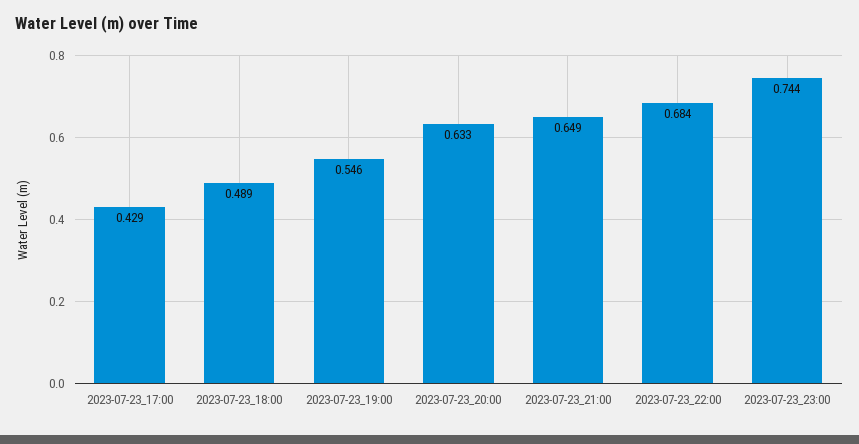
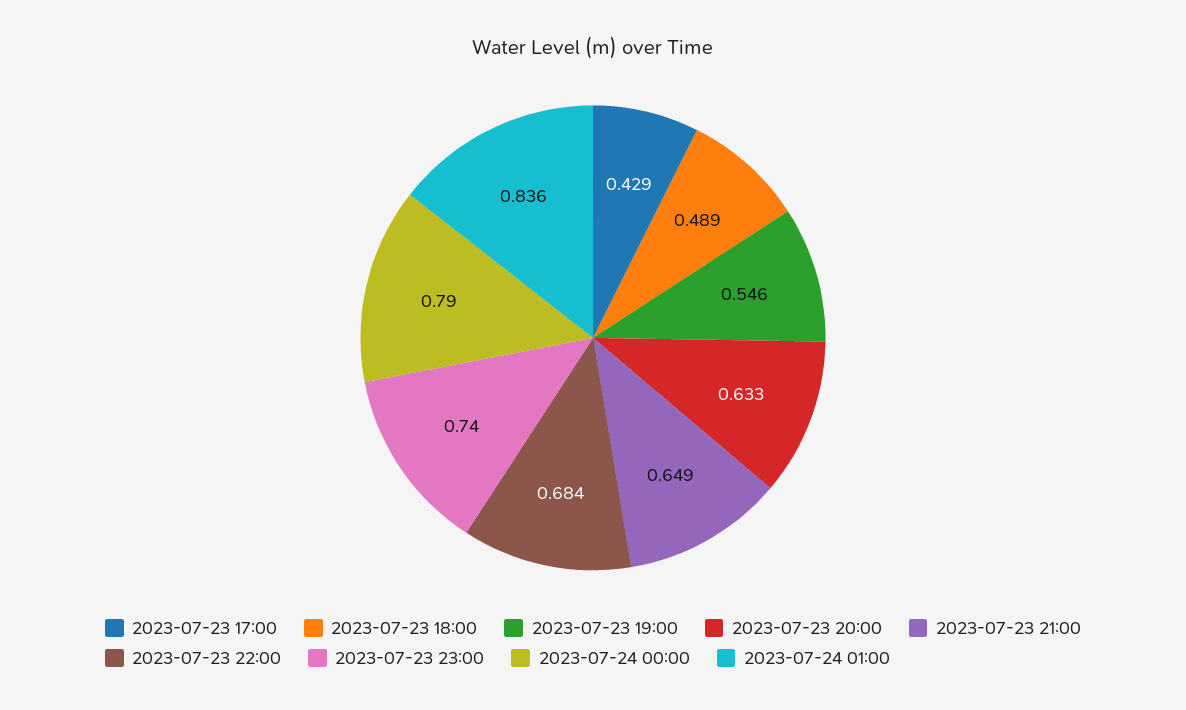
2023-07-23_23:00: 0.744 -> 0.74
2023-07-24 00:00: none -> 0.79
2023-07-24 01:00: none -> 0.836

